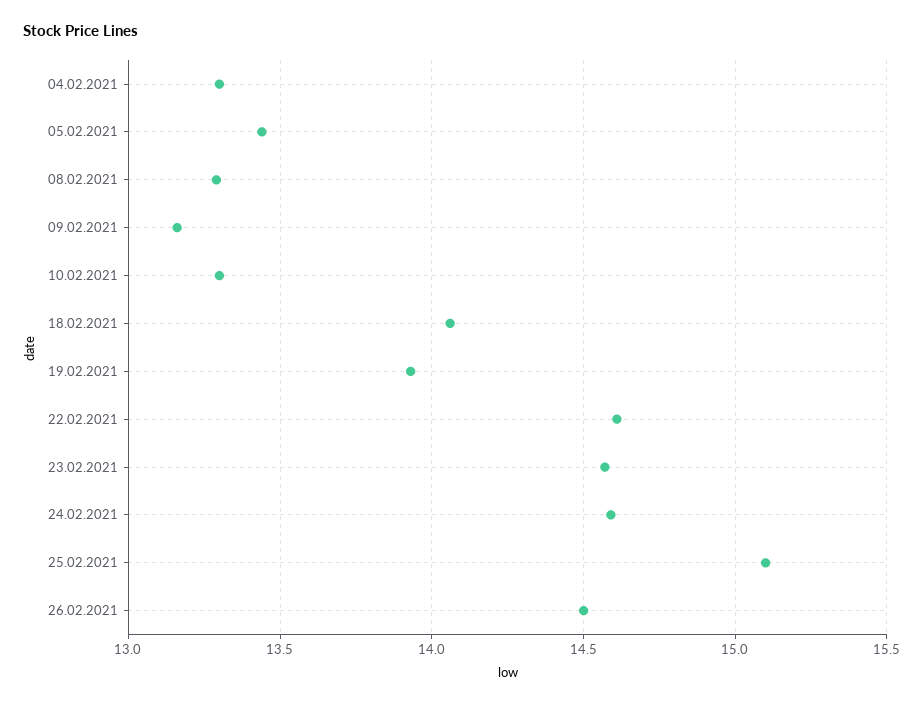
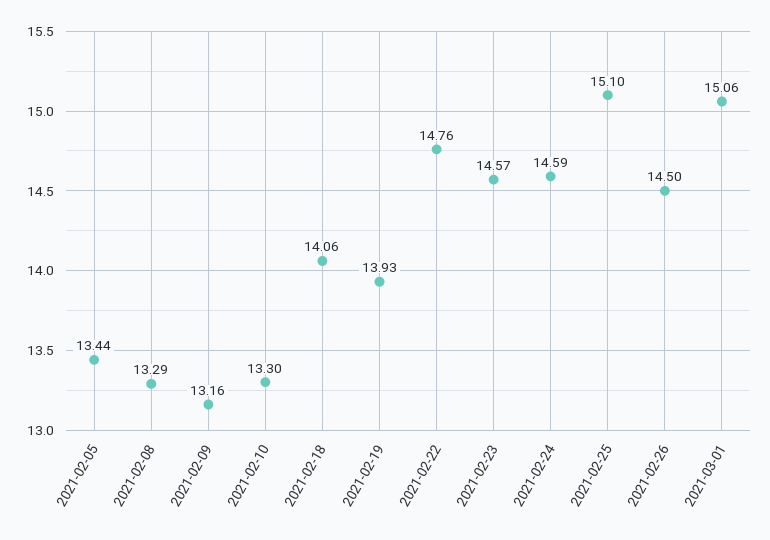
04.02.2021: 13.3 -> none
22.02.2021: 14.6 -> 14.76
2021-03-01: none -> 15.06

